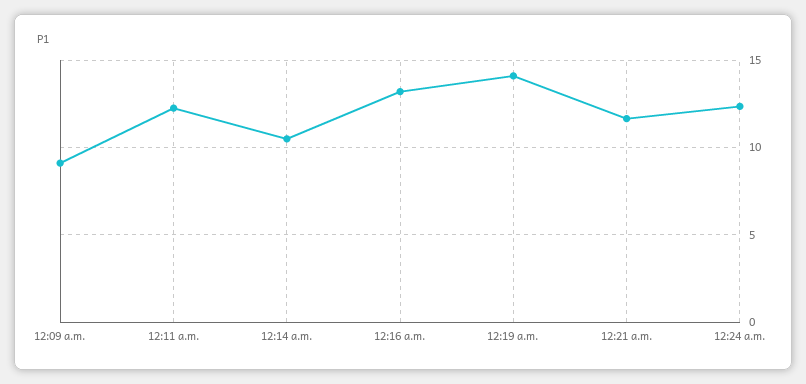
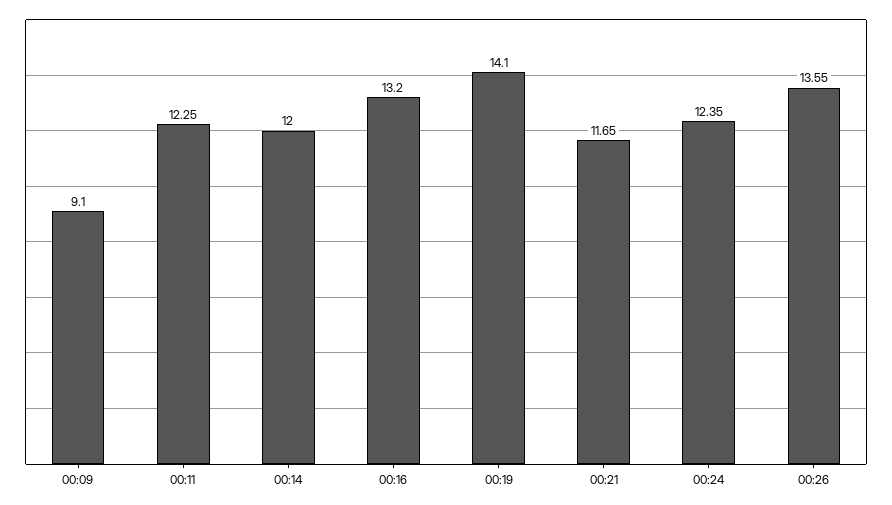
12:14 a.m.: 10.5 -> 12
00:26: none -> 13.55

